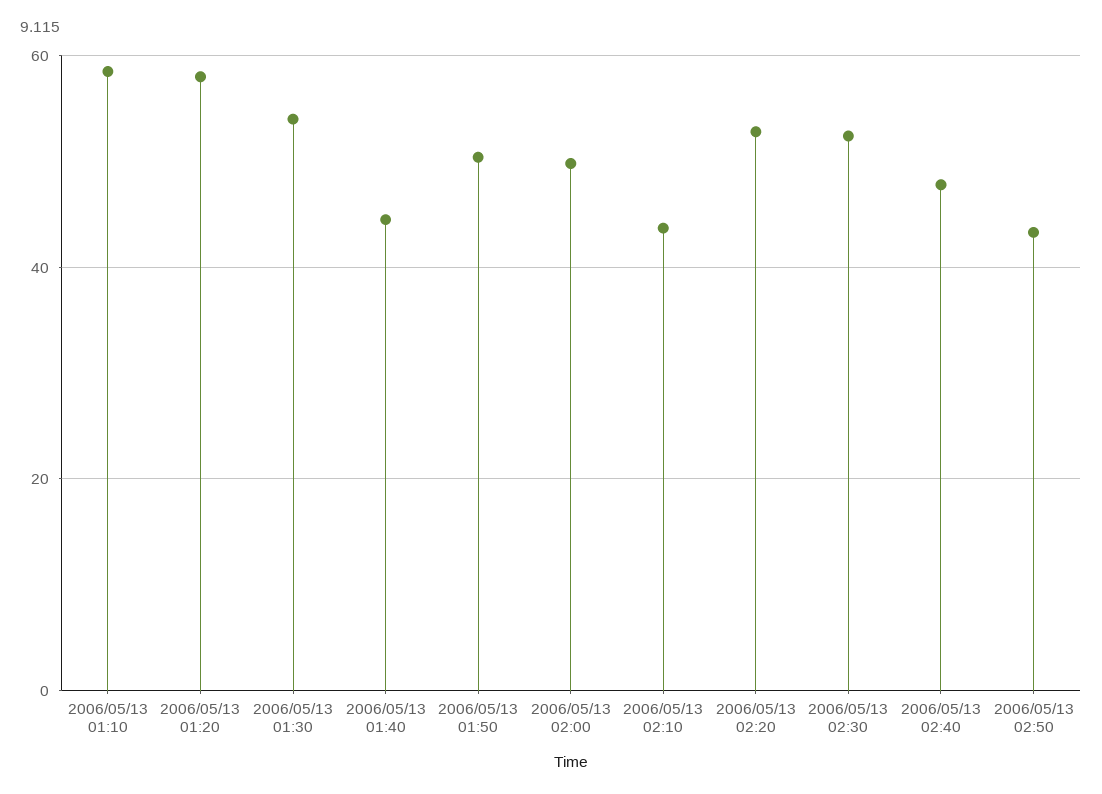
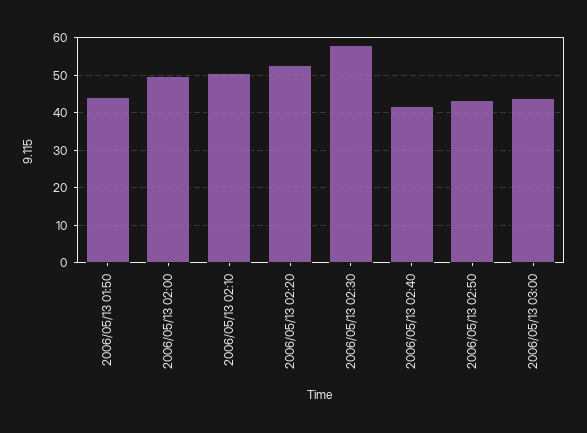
2006/05/13 01:10: 58 -> none
2006/05/13 01:20: 58 -> none
2006/05/13 01:30: 54 -> none
2006/05/13 01:40: 44 -> none
2006/05/13 01:50: 50 -> 44
2006/05/13 02:10: 44 -> 50
2006/05/13 02:30: 52 -> 58
2006/05/13 02:40: 48 -> 42
2006/05/13 03:00: none -> 44

